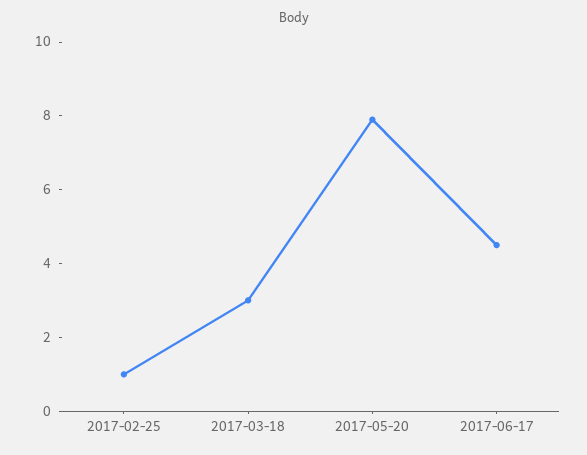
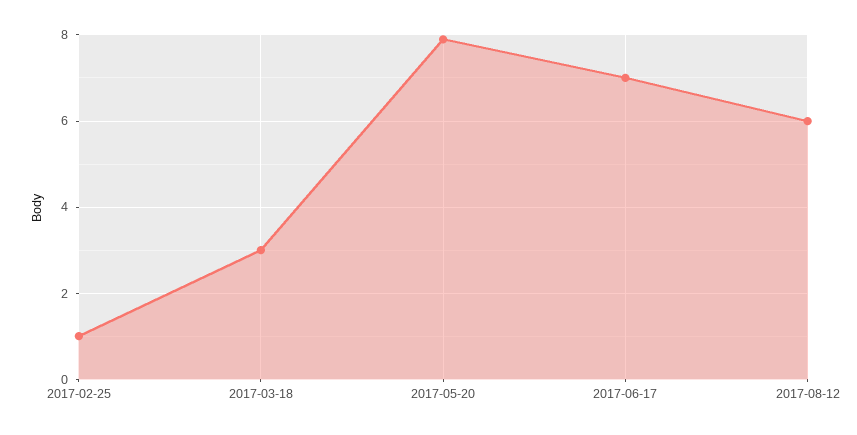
2017-06-17: 4.5 -> 7
2017-08-12: none -> 6

